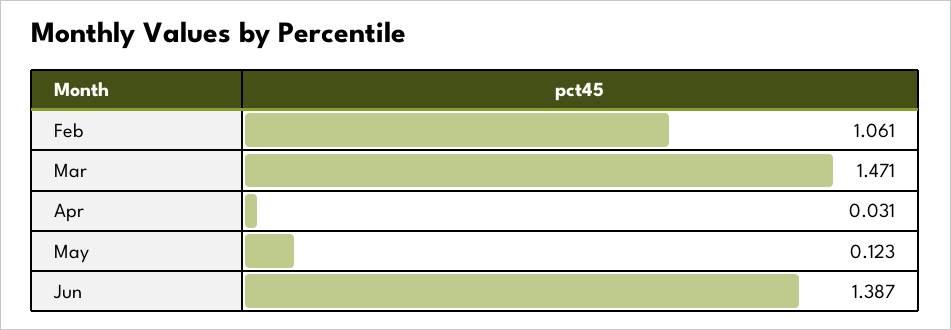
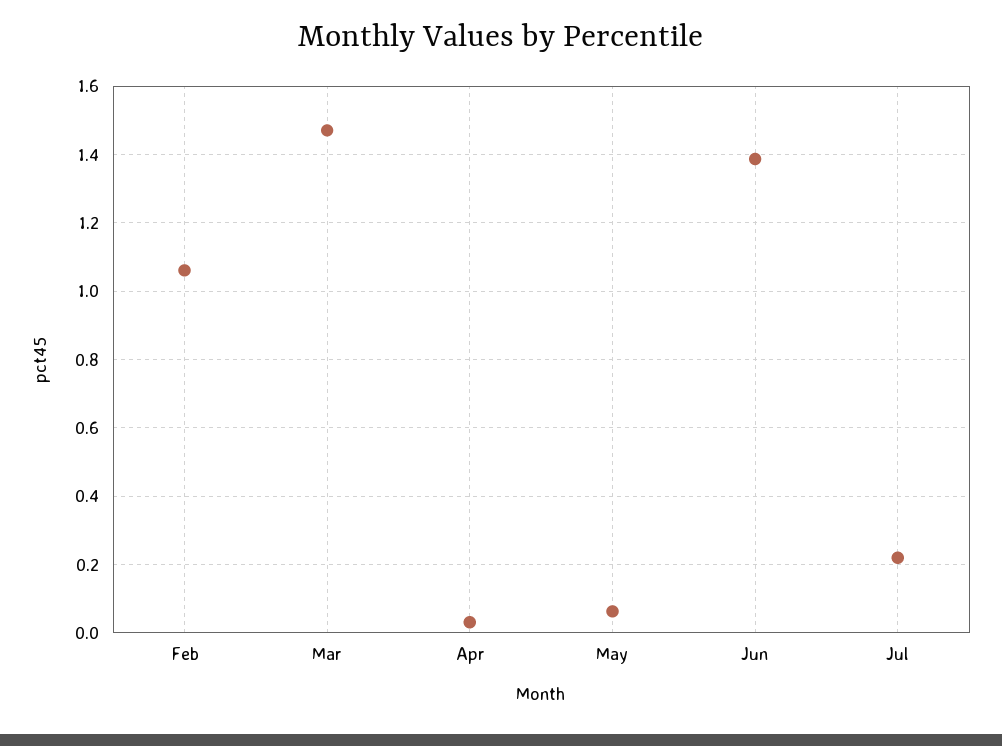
May: 0.123 -> 0.06
Jul: none -> 0.22

